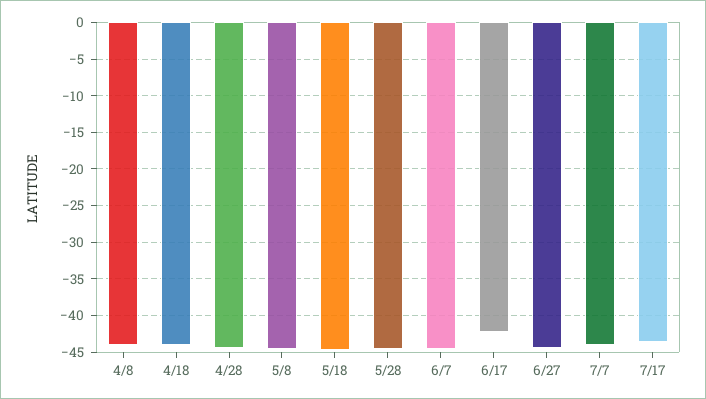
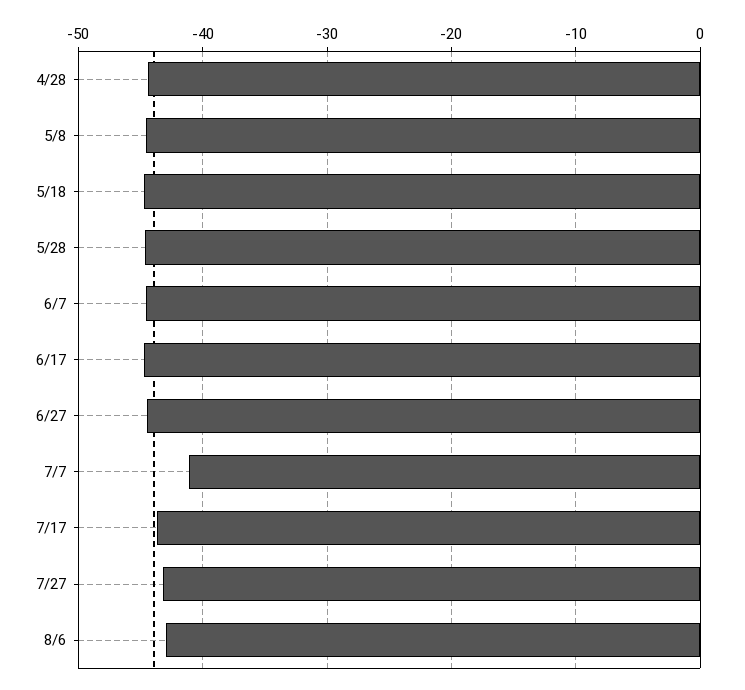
4/8: -44 -> none
4/18: -44 -> none
6/17: -42 -> -45
7/7: -44 -> -41
7/27: none -> -43
8/6: none -> -43

